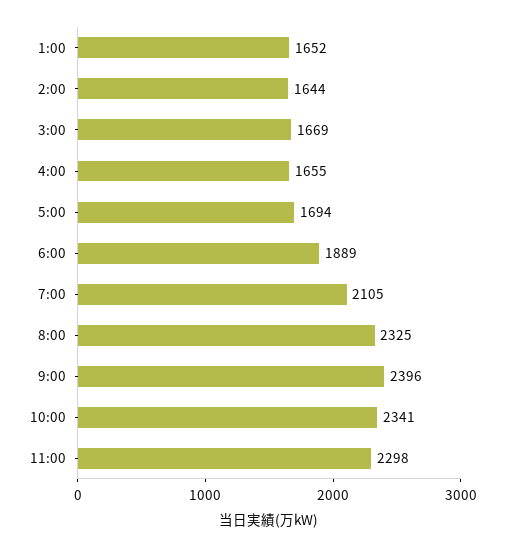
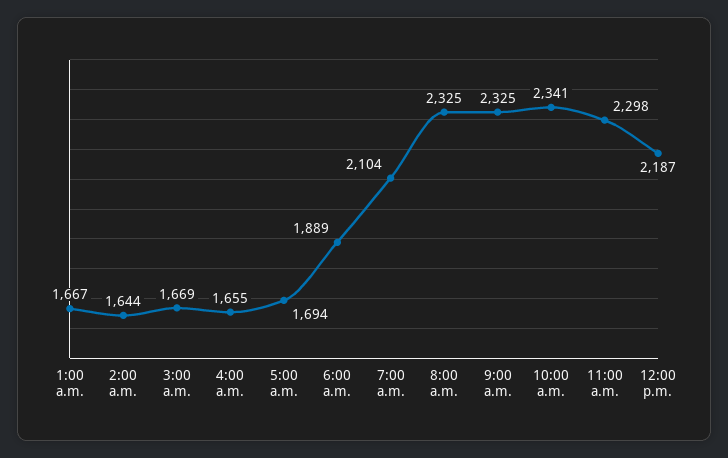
1:00: 1652 -> 1667
7:00: 2105 -> 2104
9:00: 2396 -> 2325
12:00 p.m.: none -> 2187

